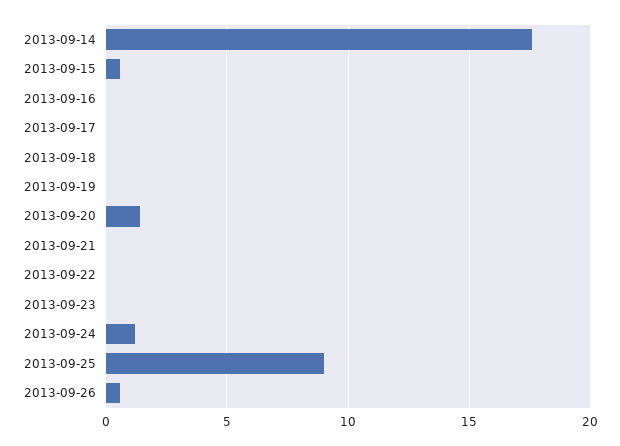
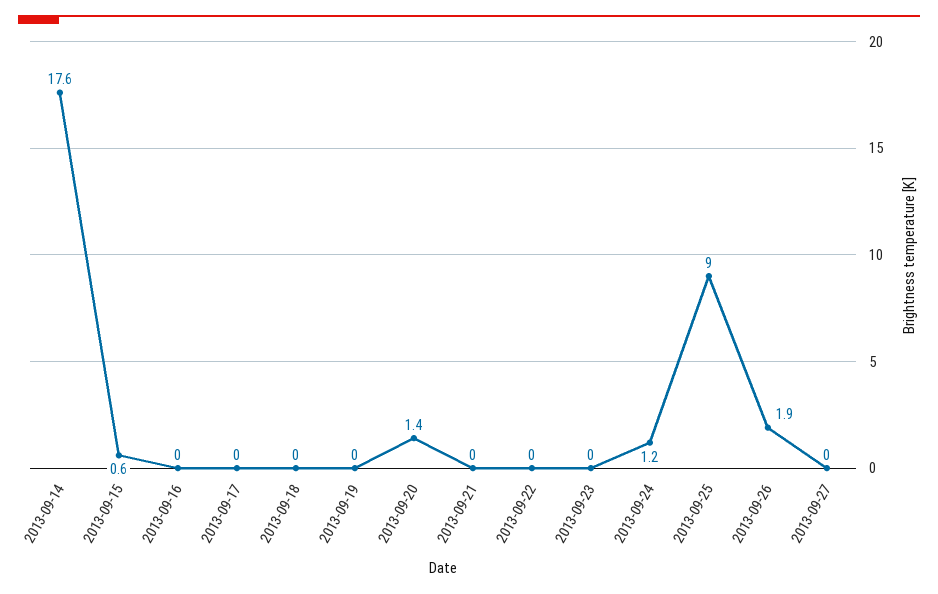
2013-09-26: 0.5 -> 1.9
2013-09-27: none -> 0

